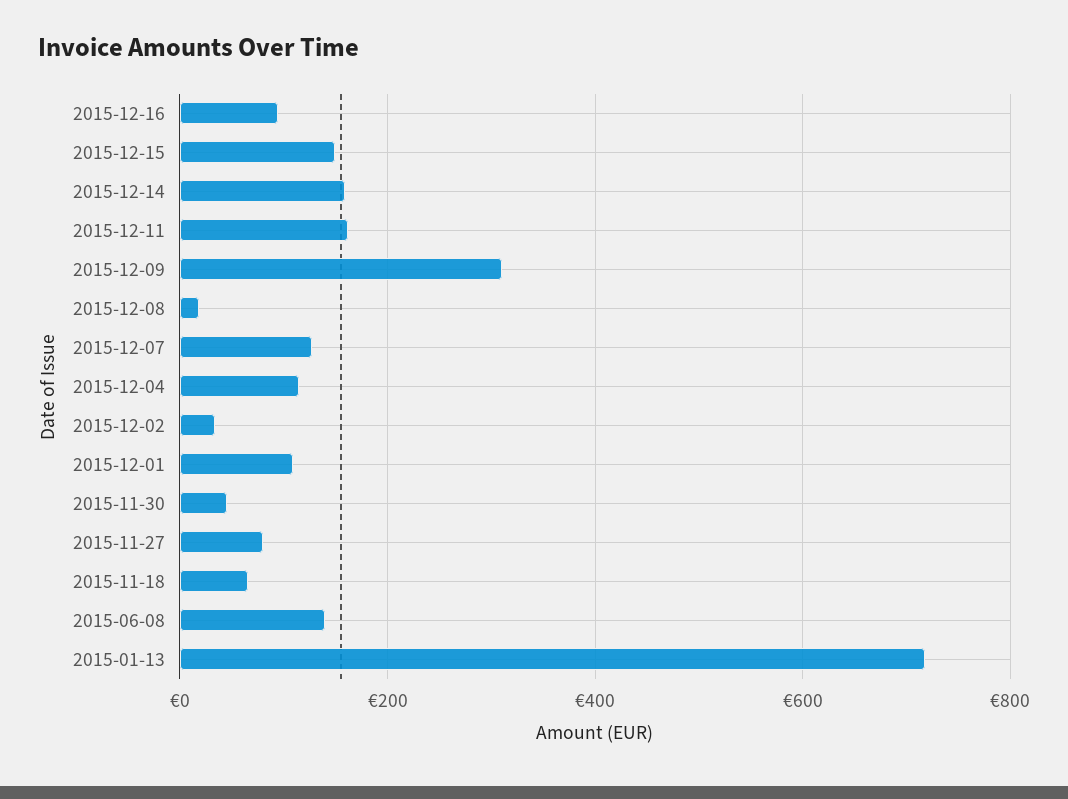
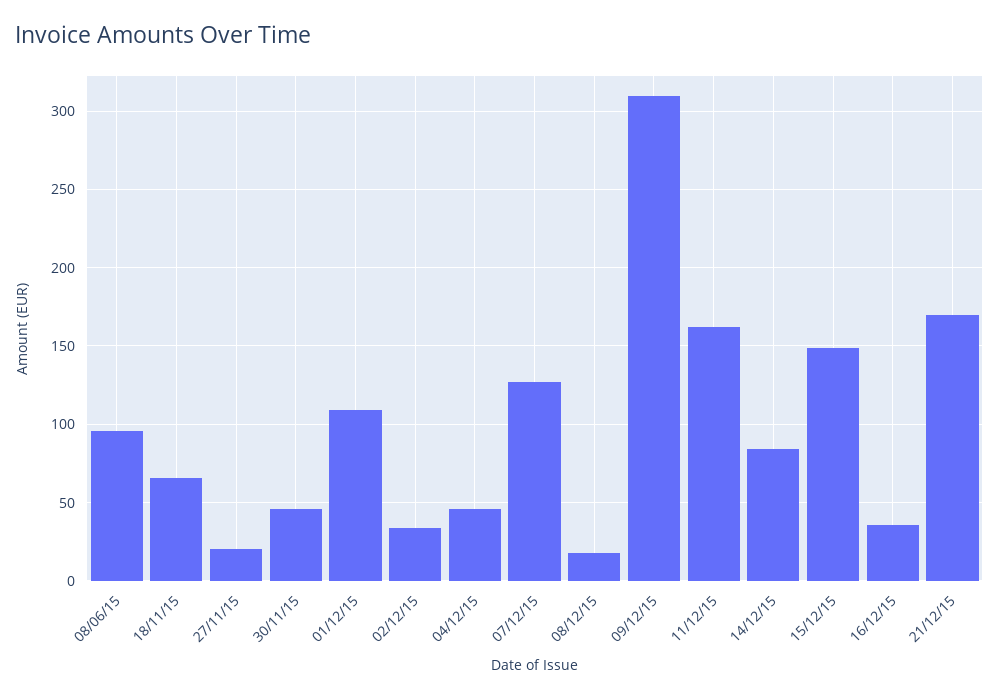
2015-12-16: 100 -> 35
2015-12-14: 160 -> 85
2015-12-04: 120 -> 45
2015-11-27: 80 -> 20
2015-06-08: 140 -> 95
2015-01-13: 720 -> none
21/12/15: none -> 170

